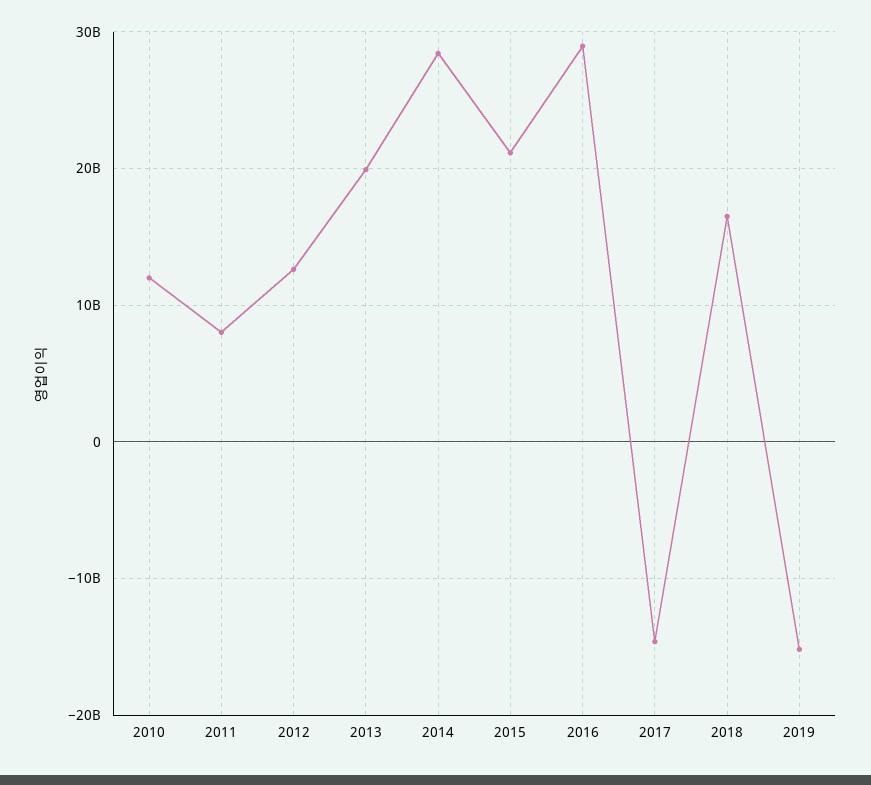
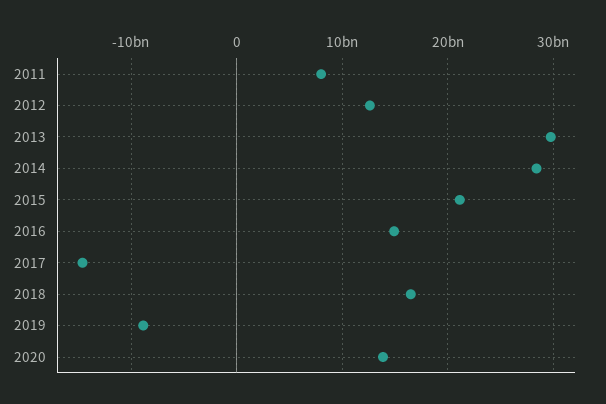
2010: 12000000000 -> none
2013: 20000000000 -> 30000000000
2016: 29000000000 -> 15000000000
2019: -15000000000 -> -9000000000
2020: none -> 14000000000

